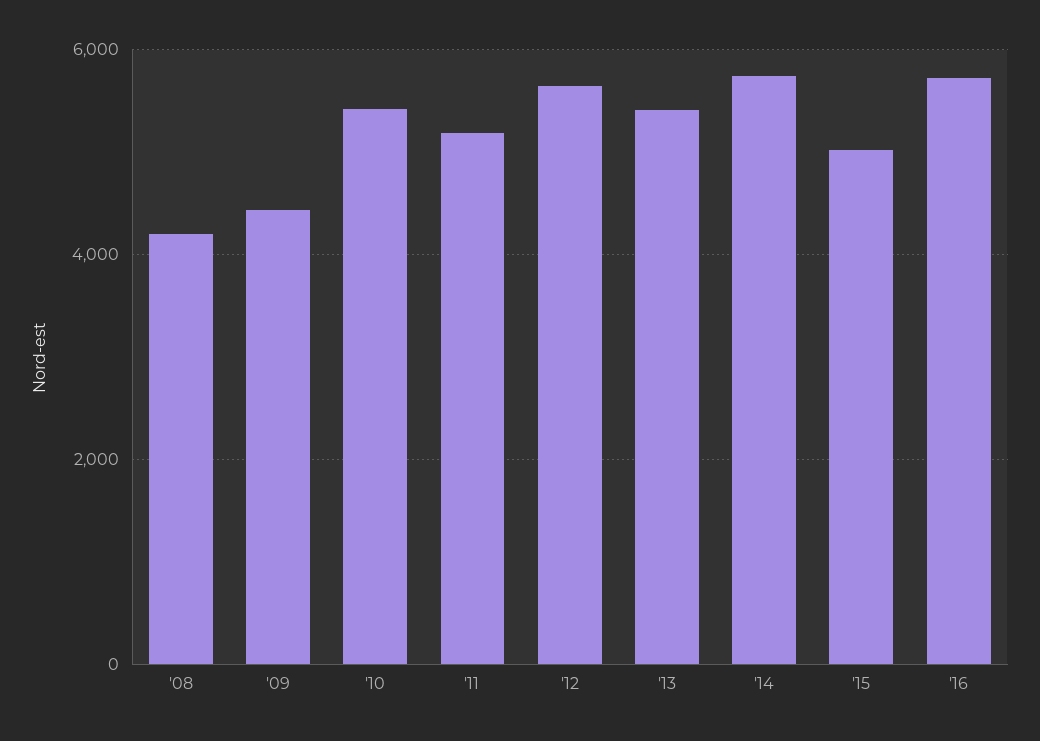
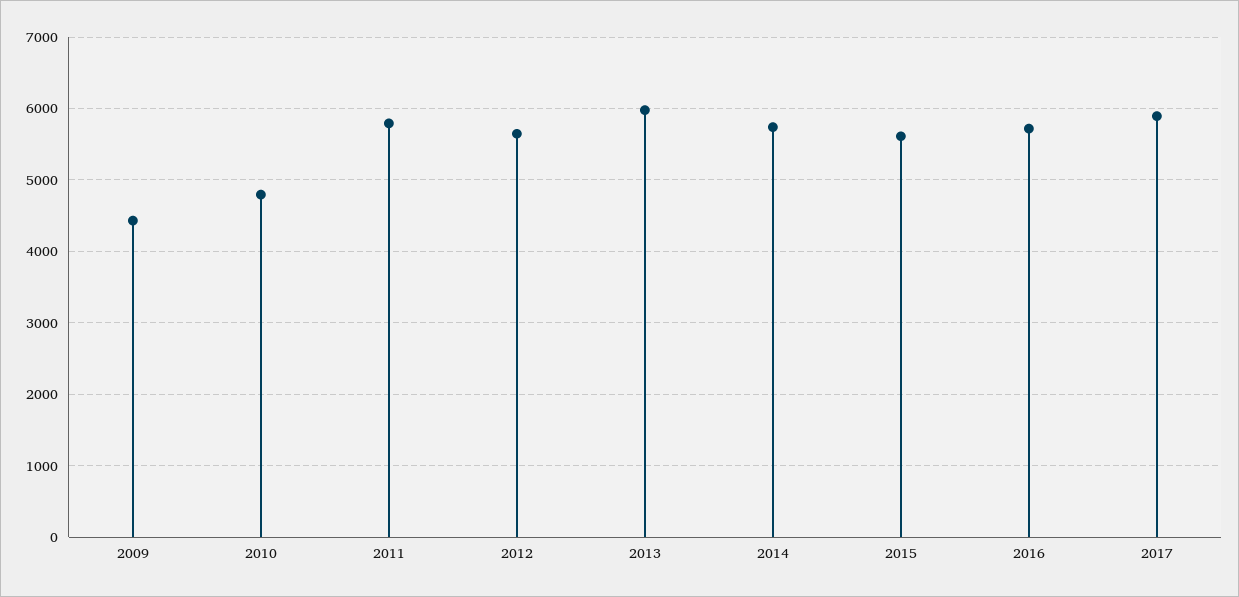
'08: 4200 -> none
'10: 5400 -> 4800
'11: 5200 -> 5800
'13: 5400 -> 6000
'15: 5000 -> 5600
2017: none -> 5900

